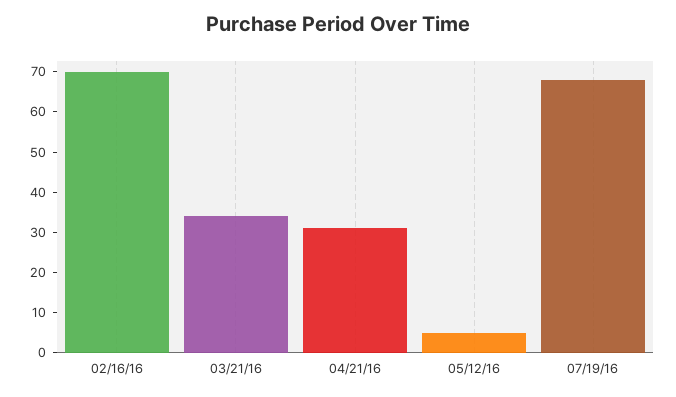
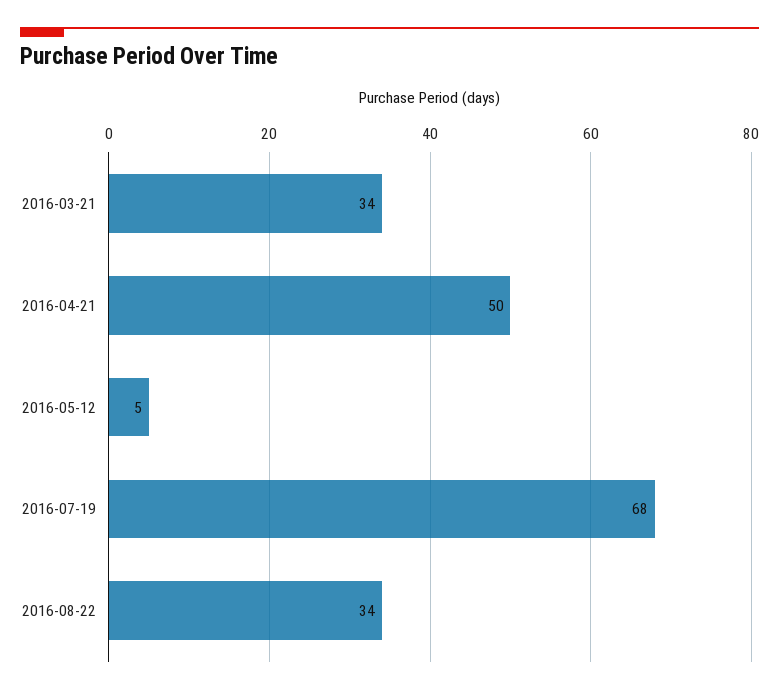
02/16/16: 70 -> none
04/21/16: 30 -> 50
2016-08-22: none -> 34

